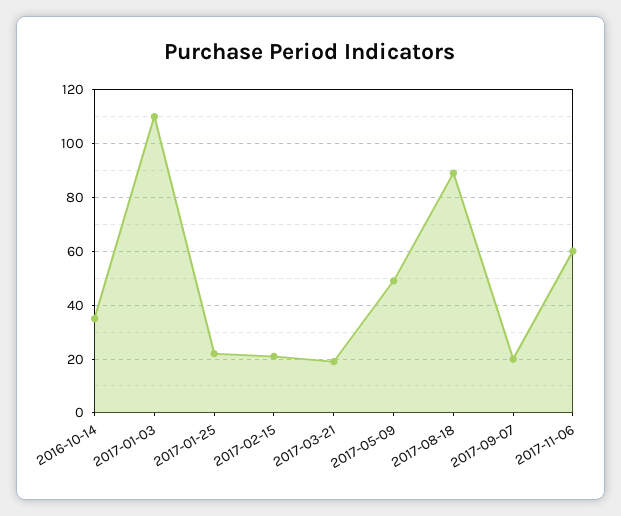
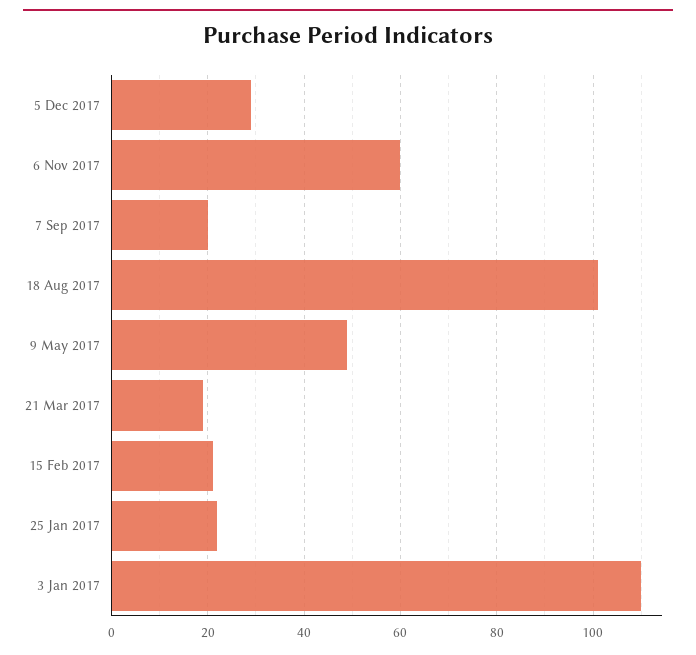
2016-10-14: 35 -> none
2017-08-18: 90 -> 100
5 Dec 2017: none -> 30

